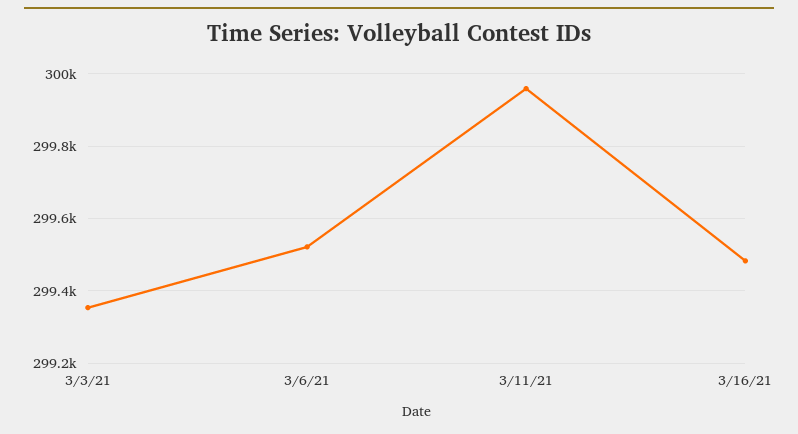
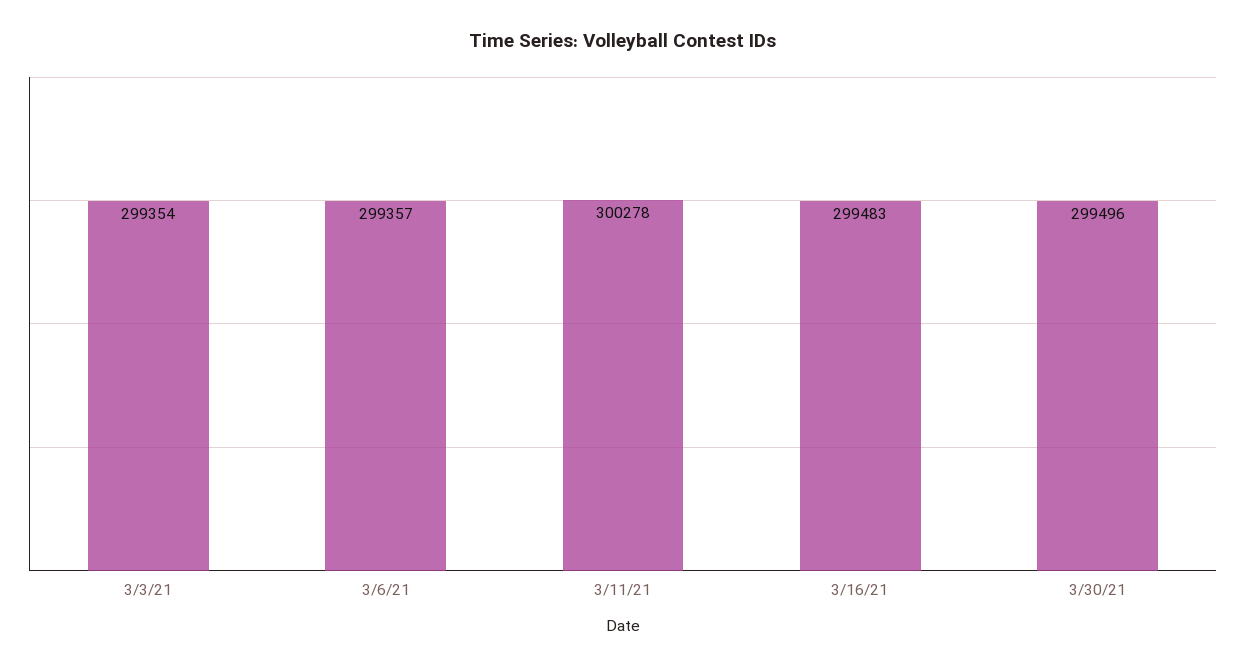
3/6/21: 299520 -> 299357
3/11/21: 299960 -> 300278
3/30/21: none -> 299496

